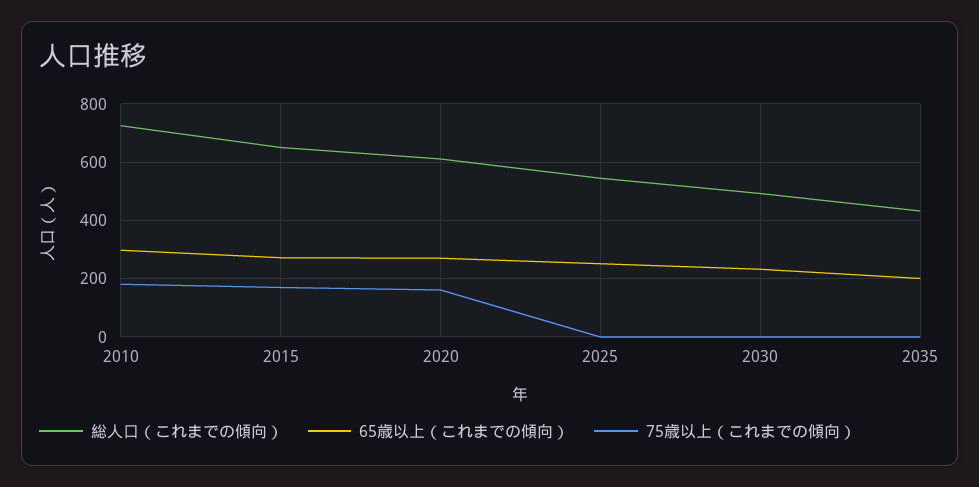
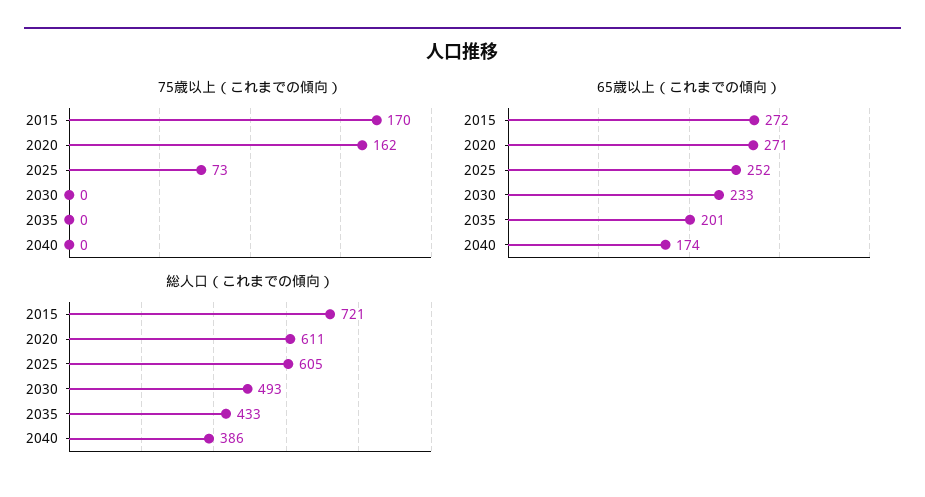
総人口（これまでの傾向）, 2010: 725 -> none
65歳以上（これまでの傾向）, 2010: 300 -> none
75歳以上（これまでの傾向）, 2010: 175 -> none
総人口（これまでの傾向）, 2015: 650 -> 721
総人口（これまでの傾向）, 2025: 550 -> 605
75歳以上（これまでの傾向）, 2025: 0 -> 73
75歳以上（これまでの傾向）, 2040: none -> 0
65歳以上（これまでの傾向）, 2040: none -> 174
総人口（これまでの傾向）, 2040: none -> 386

